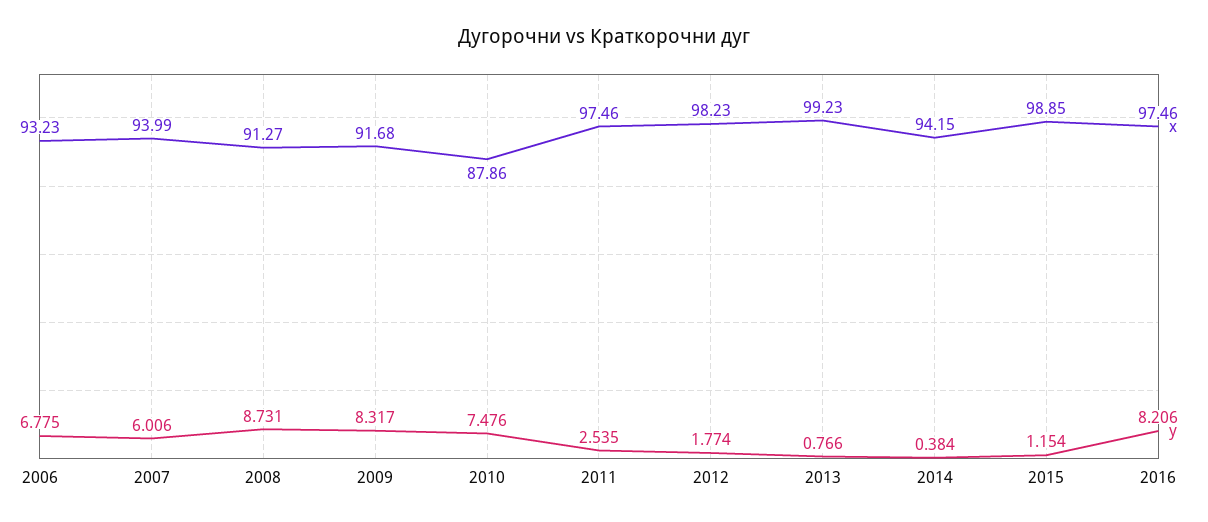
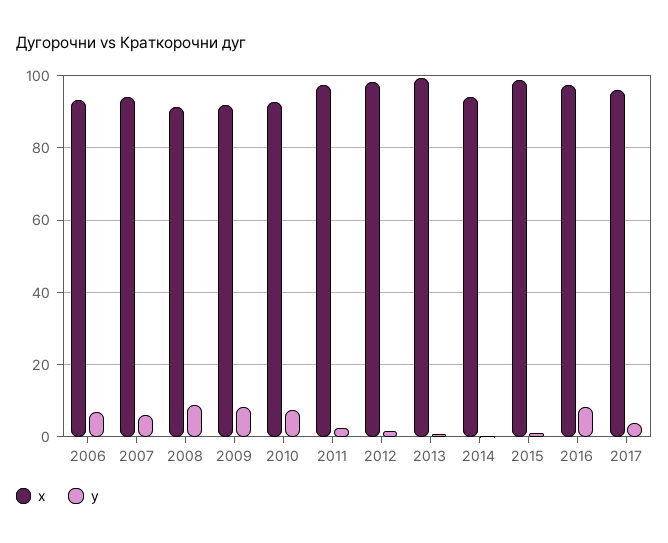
x, 2010: 87.86 -> 92
x, 2017: none -> 96
y, 2017: none -> 4

